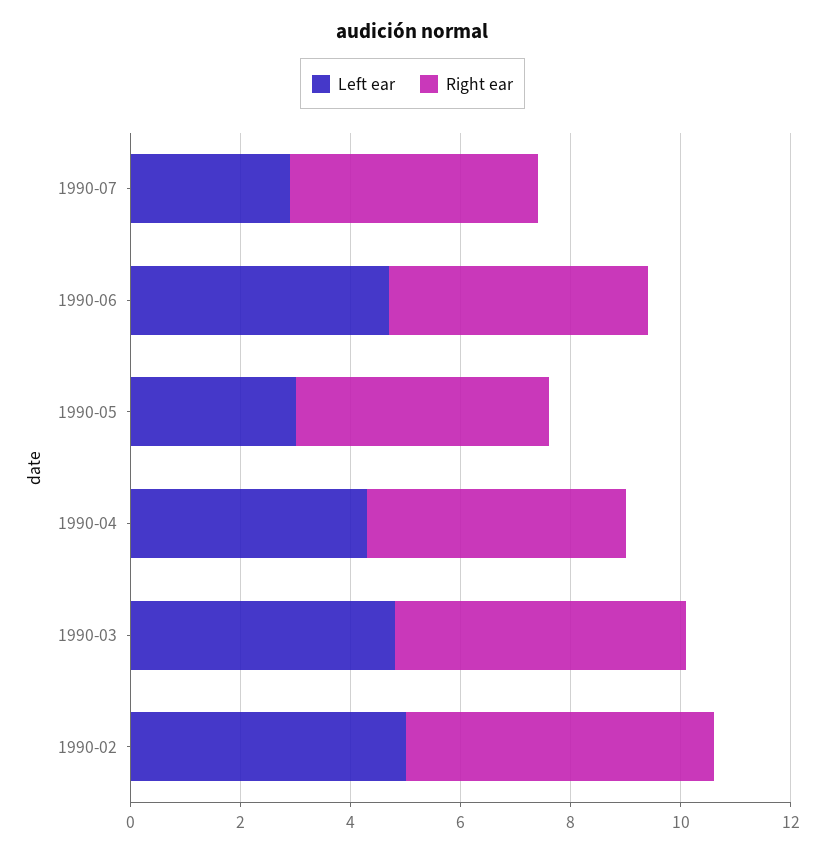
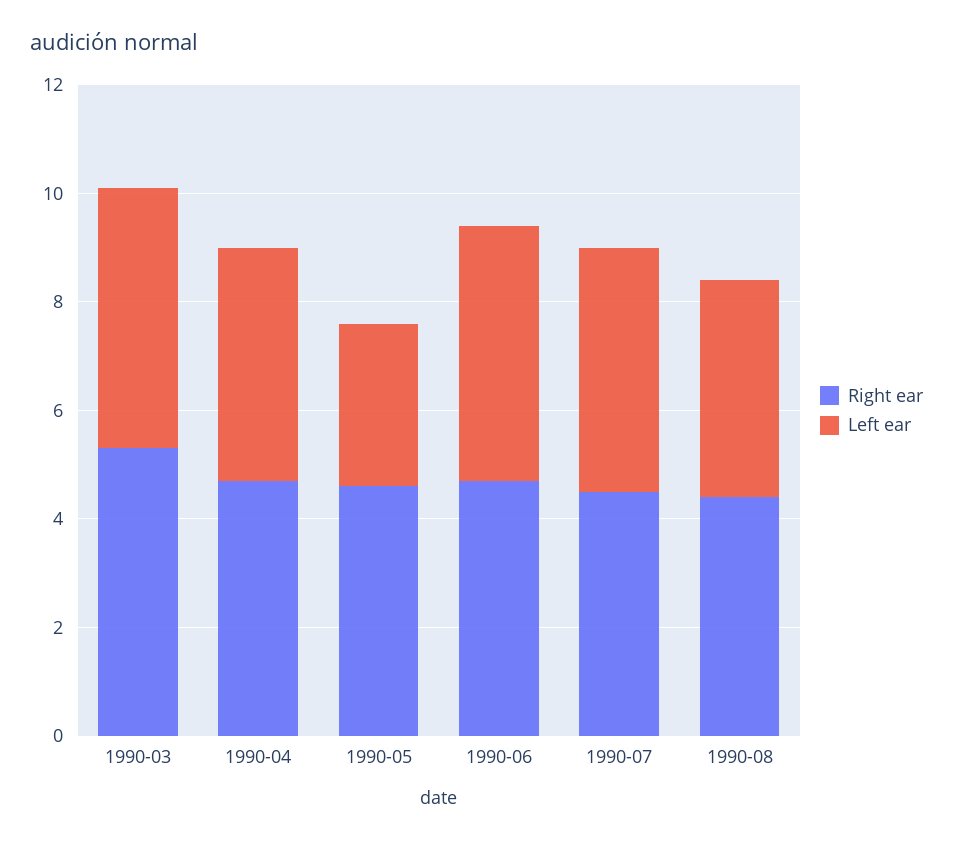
Left ear, 1990-07: 3 -> 4.5
Left ear, 1990-02: 5 -> none
Right ear, 1990-02: 5.5 -> none
Right ear, 1990-08: none -> 4.5
Left ear, 1990-08: none -> 4

